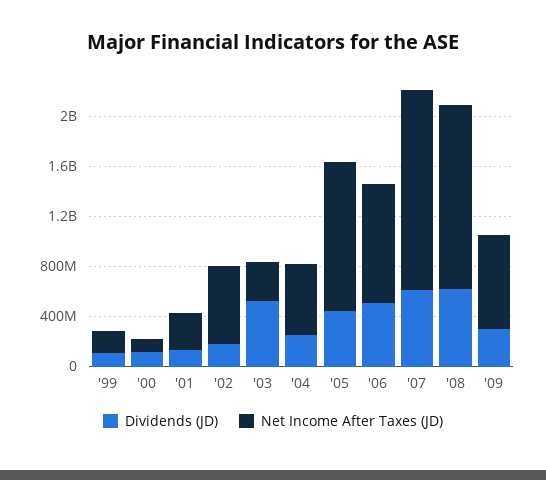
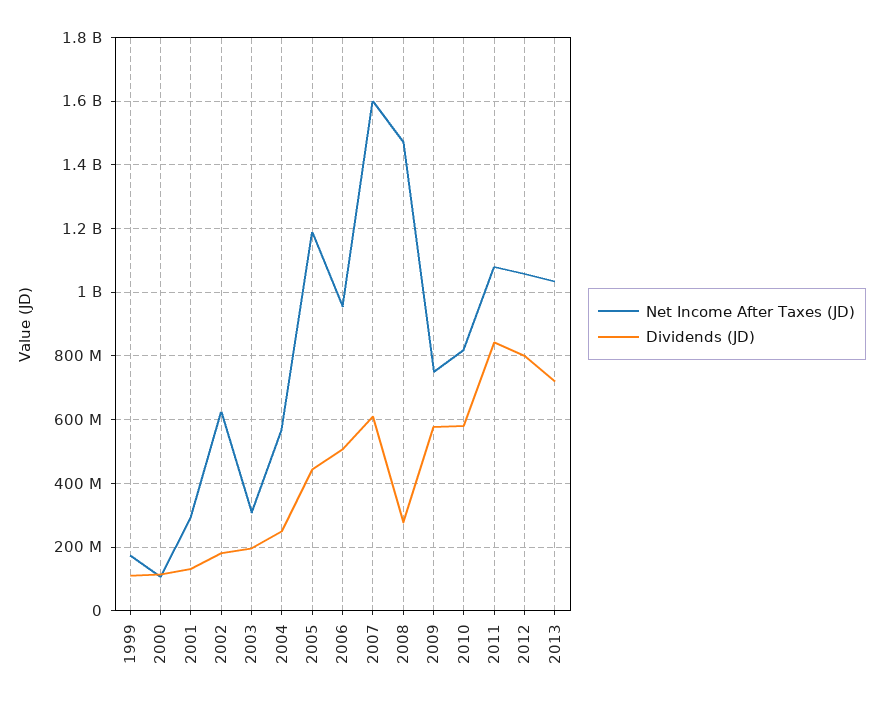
Dividends (JD), '03: 500000000 -> 200000000
Dividends (JD), '08: 600000000 -> 280000000
Dividends (JD), '09: 300000000 -> 580000000
Net Income After Taxes (JD), 2010: none -> 820000000
Dividends (JD), 2010: none -> 580000000
Net Income After Taxes (JD), 2011: none -> 1080000000
Dividends (JD), 2011: none -> 840000000
Net Income After Taxes (JD), 2012: none -> 1060000000
Dividends (JD), 2012: none -> 800000000
Net Income After Taxes (JD), 2013: none -> 1040000000
Dividends (JD), 2013: none -> 720000000

